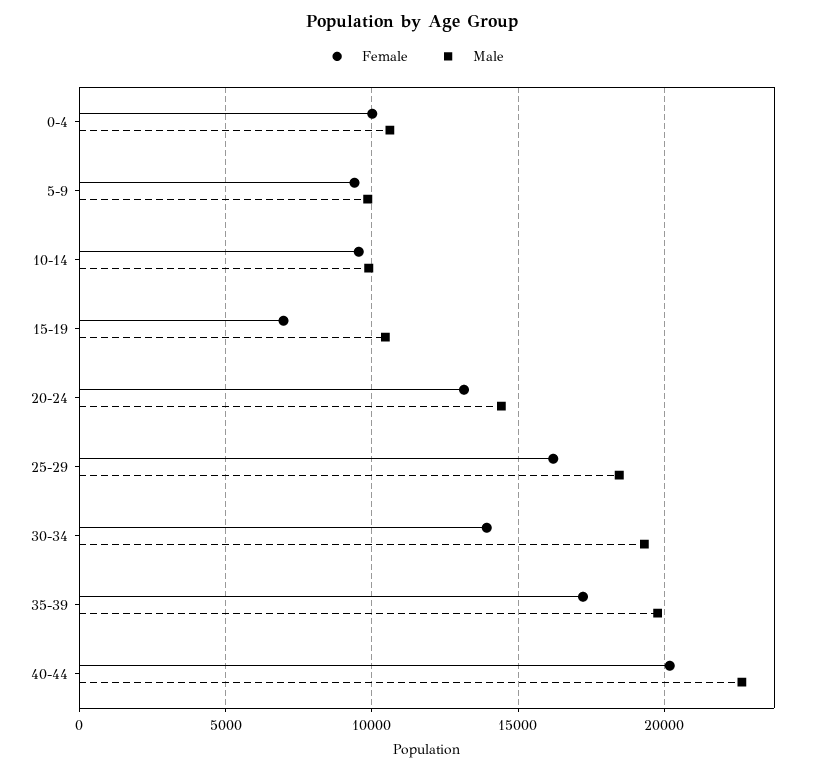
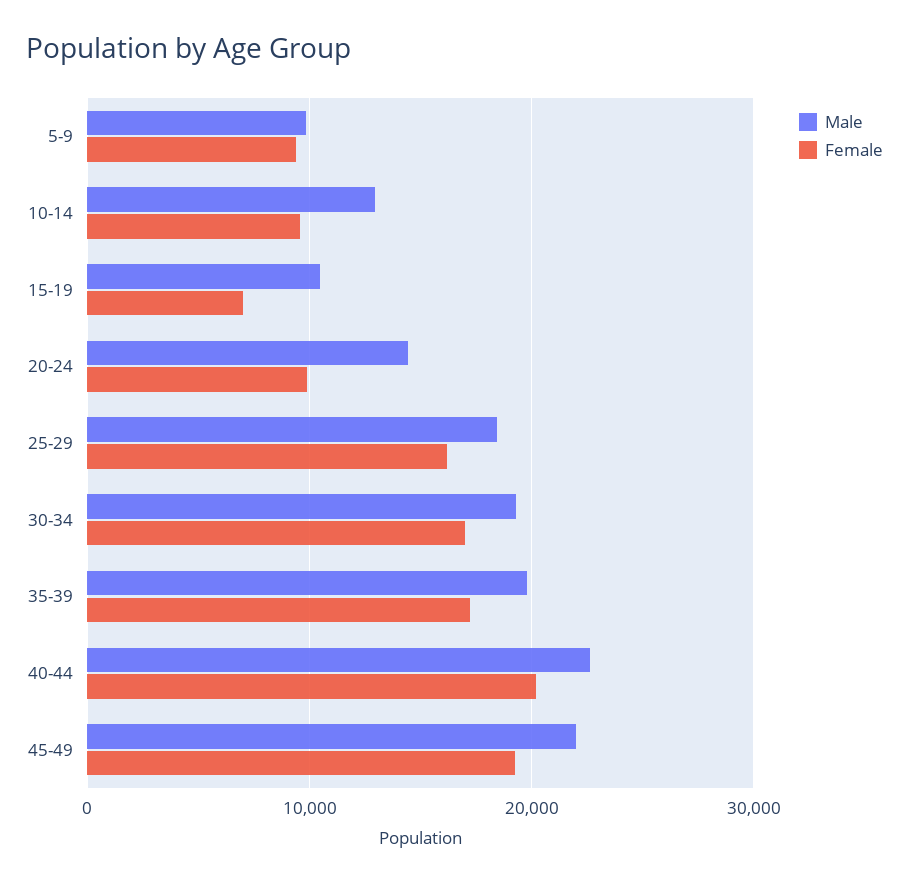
Female, 0-4: 10000 -> none
Male, 0-4: 10500 -> none
Male, 10-14: 10000 -> 13000
Female, 20-24: 13000 -> 10000
Female, 30-34: 14000 -> 17000
Male, 45-49: none -> 22000
Female, 45-49: none -> 19000

